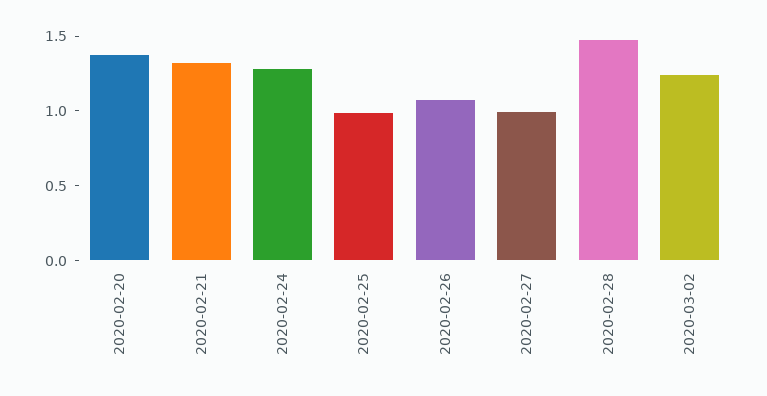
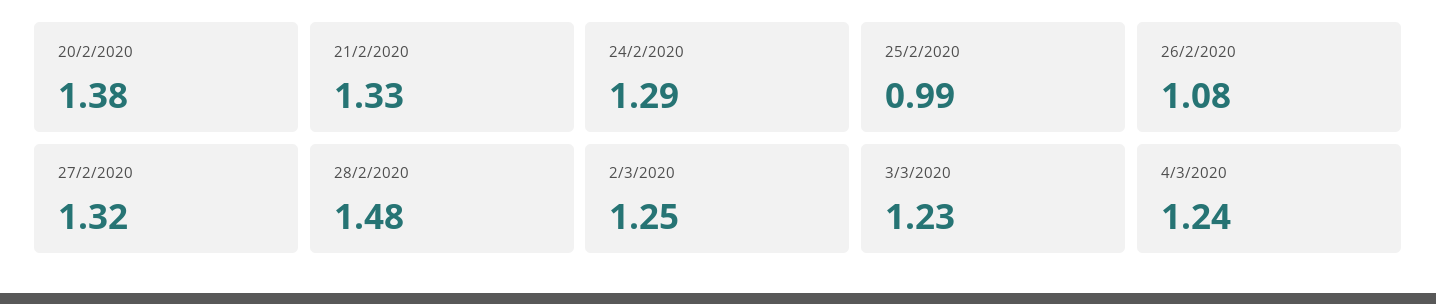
2020-02-27: 1 -> 1.32
3/3/2020: none -> 1.23
4/3/2020: none -> 1.24

